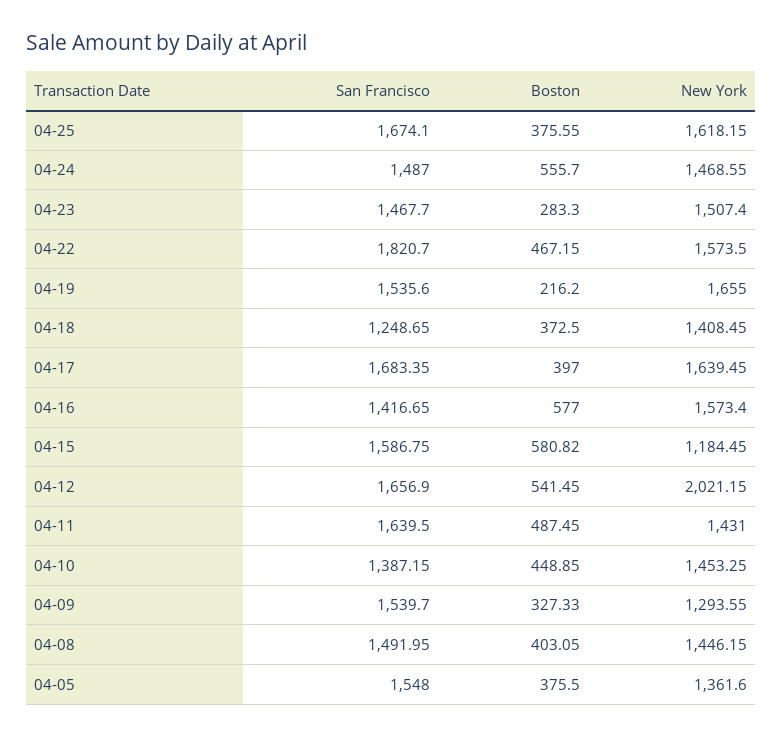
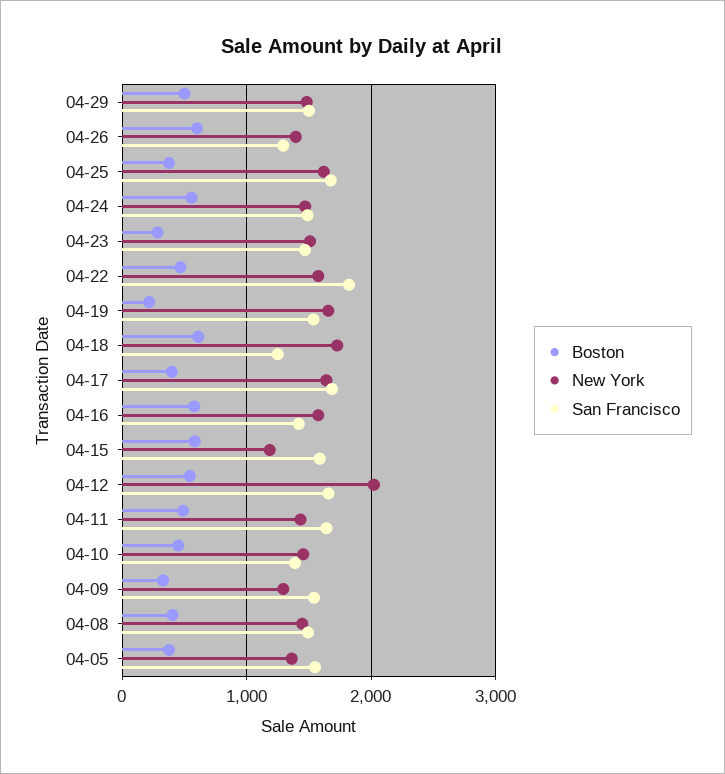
Boston, 04-18: 372.5 -> 600
New York, 04-18: 1408.45 -> 1700
Boston, 04-29: none -> 500
New York, 04-29: none -> 1500
San Francisco, 04-29: none -> 1500
Boston, 04-26: none -> 600
New York, 04-26: none -> 1400
San Francisco, 04-26: none -> 1300

